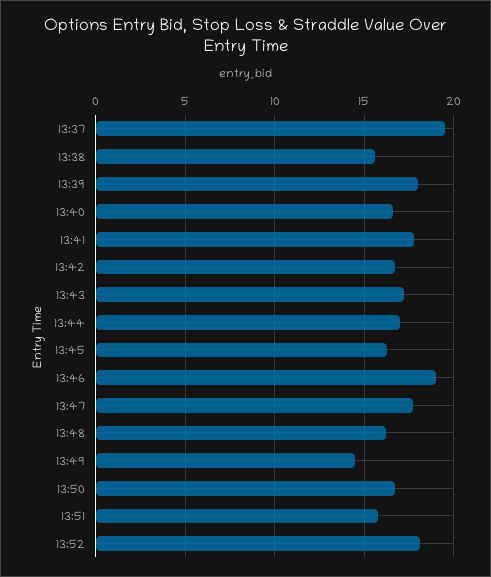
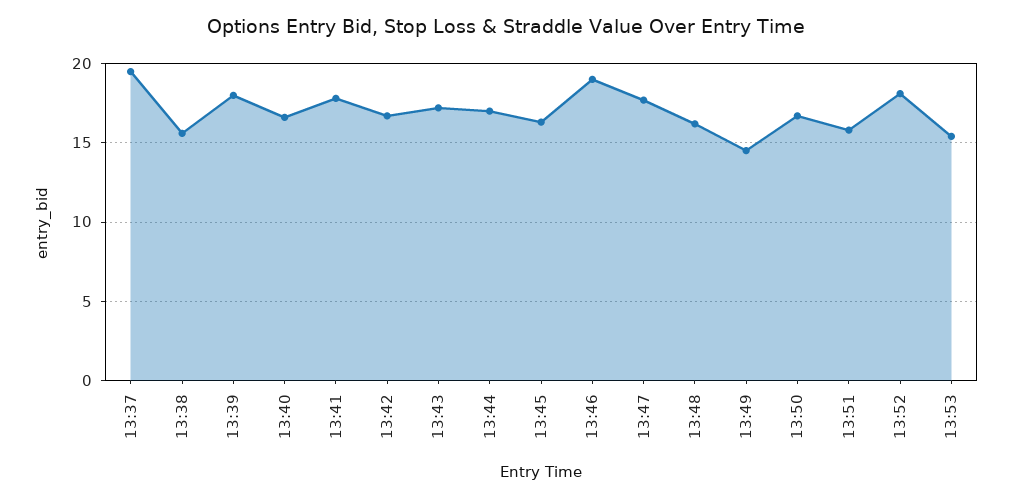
13:53: none -> 15.5

